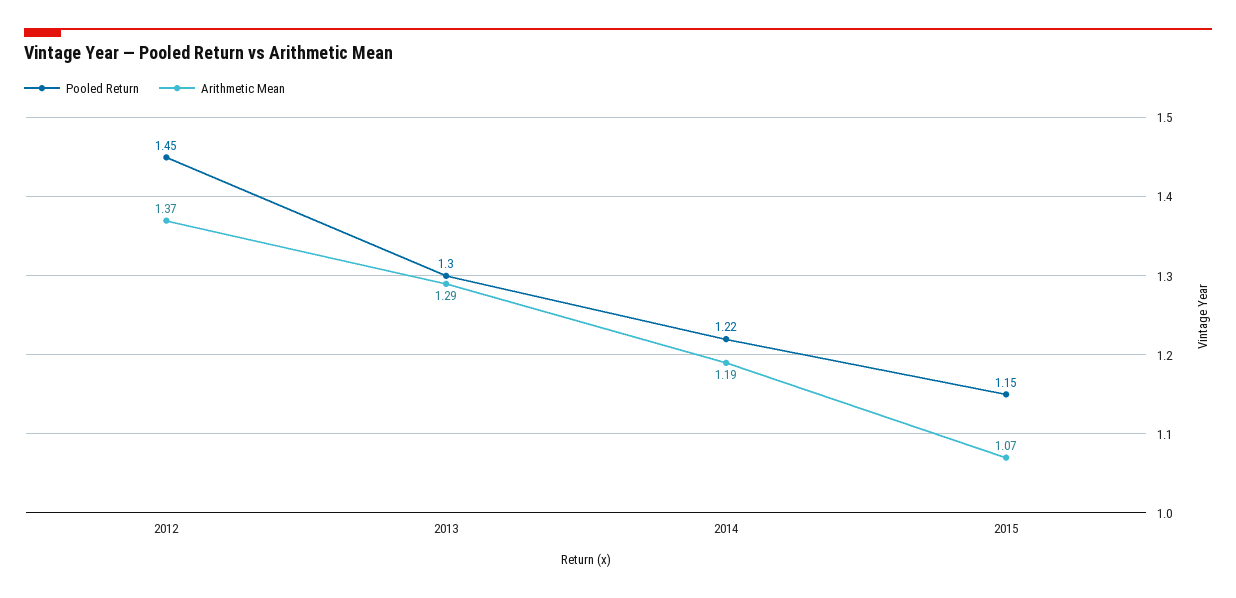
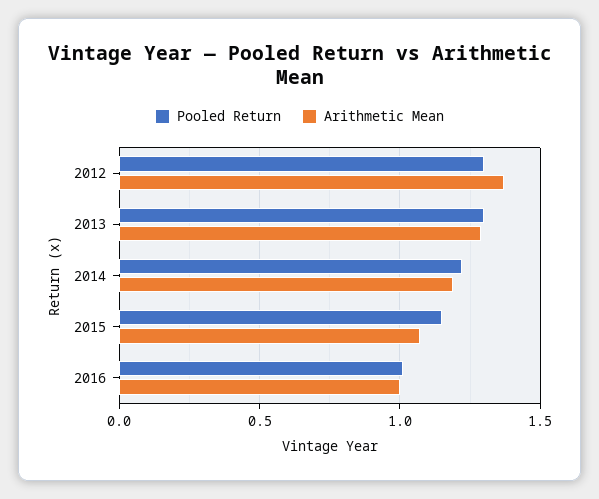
Pooled Return, 2012: 1.45 -> 1.3
Pooled Return, 2016: none -> 1
Arithmetic Mean, 2016: none -> 1

